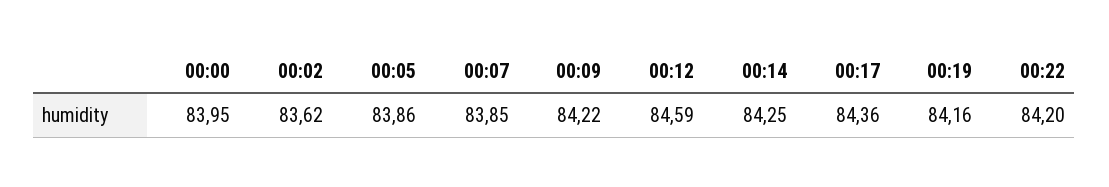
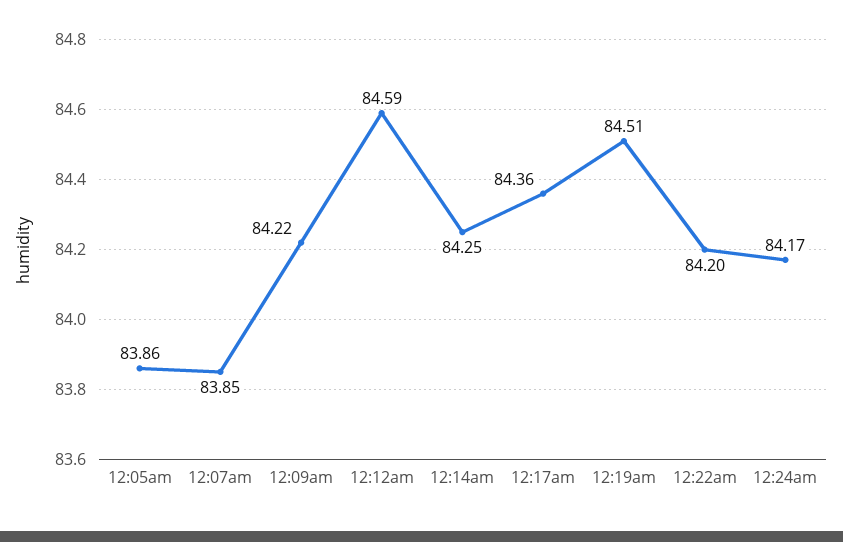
00:00: 83.95 -> none
00:02: 83.62 -> none
00:19: 84.16 -> 84.51
12:24am: none -> 84.17

